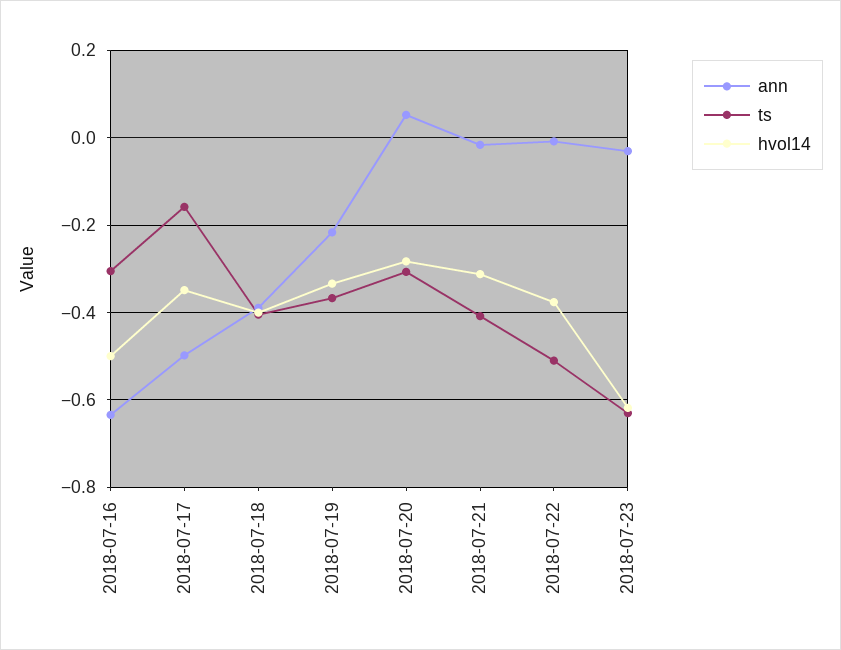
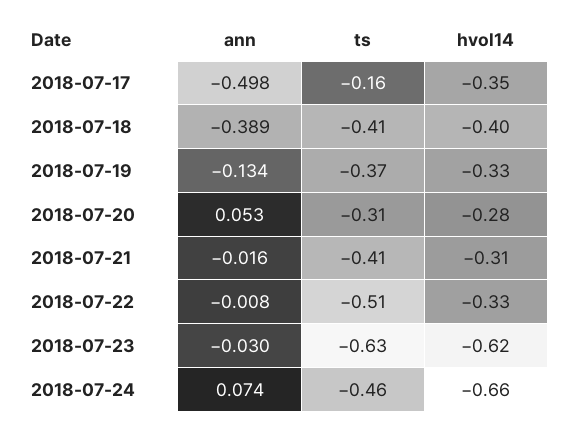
ann, 2018-07-16: -0.64 -> none
ts, 2018-07-16: -0.3 -> none
hvol14, 2018-07-16: -0.5 -> none
ann, 2018-07-19: -0.22 -> -0.134
hvol14, 2018-07-22: -0.38 -> -0.33
ann, 2018-07-24: none -> 0.074
ts, 2018-07-24: none -> -0.46
hvol14, 2018-07-24: none -> -0.66

